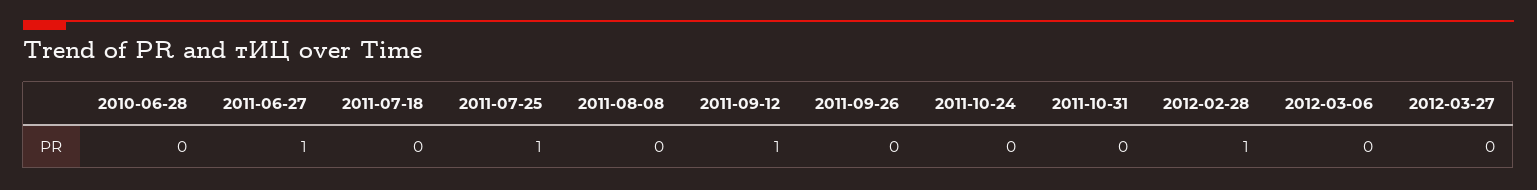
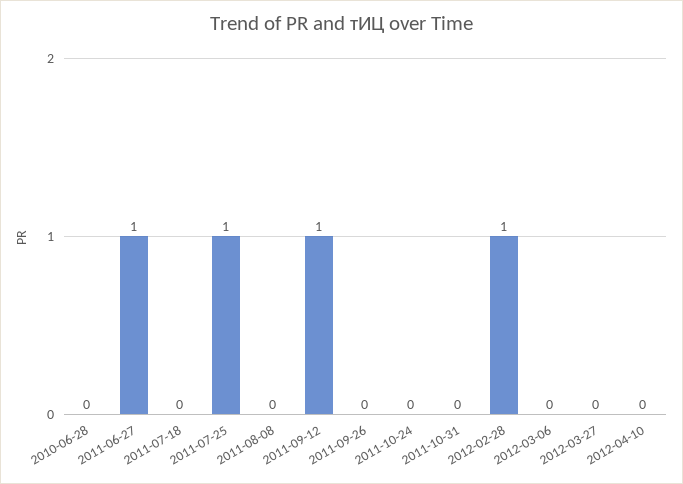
2012-04-10: none -> 0

